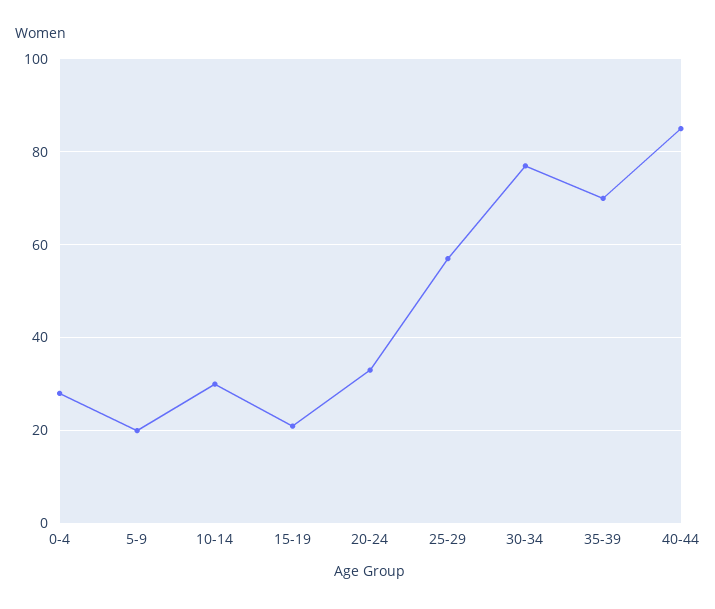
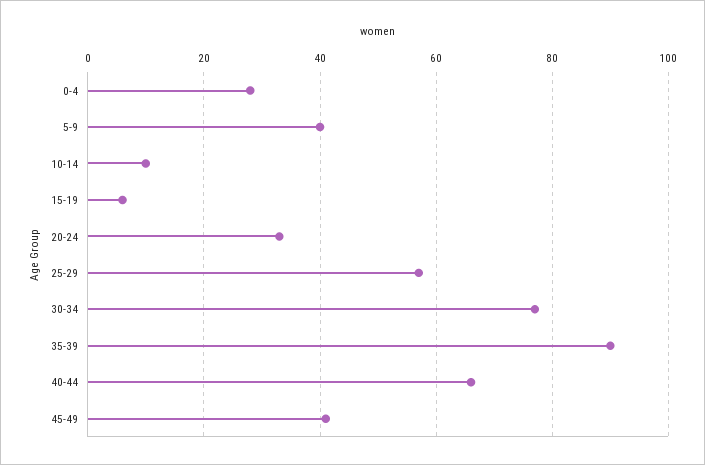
5-9: 20 -> 40
10-14: 30 -> 10
15-19: 20 -> 5
35-39: 70 -> 90
40-44: 85 -> 65
45-49: none -> 40

